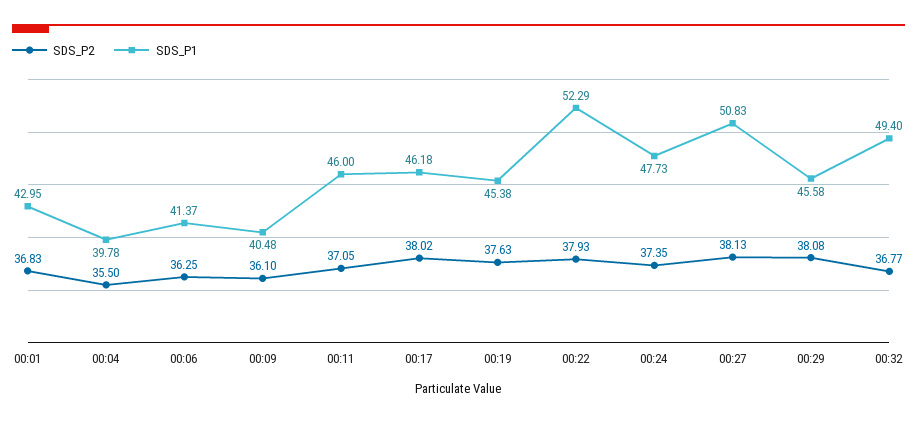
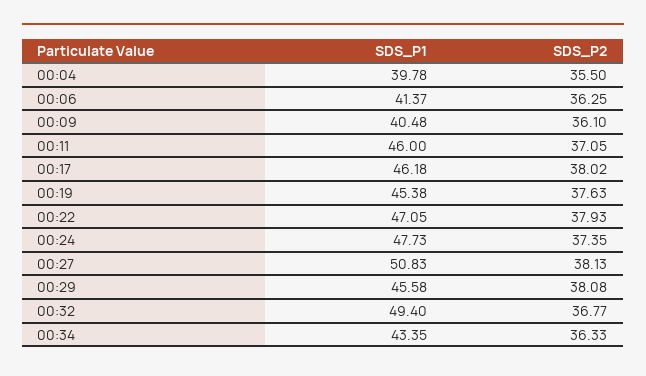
SDS_P2, 00:01: 36.83 -> none
SDS_P1, 00:01: 42.95 -> none
SDS_P1, 00:22: 52.29 -> 47.05
SDS_P1, 00:34: none -> 43.35
SDS_P2, 00:34: none -> 36.33

